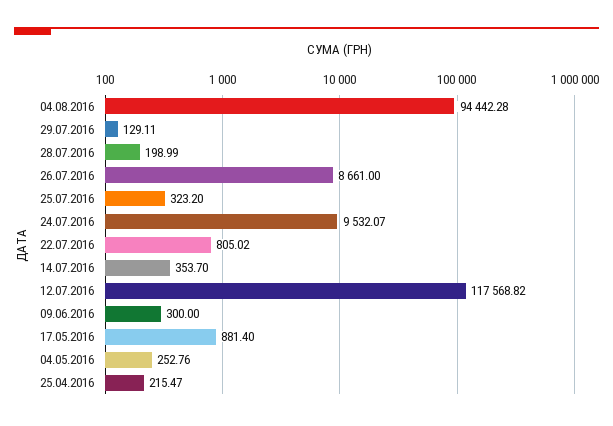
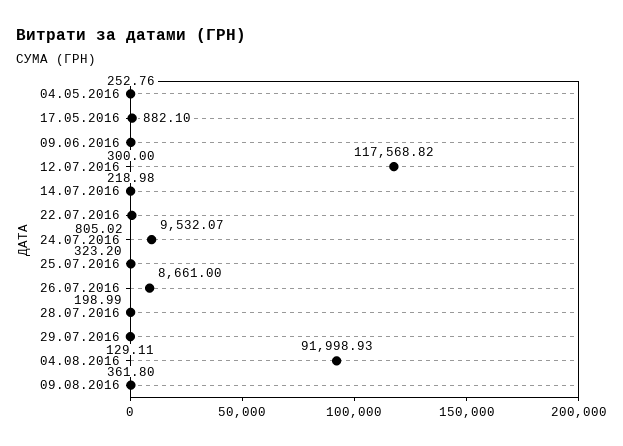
04.08.2016: 94442.28 -> 91998.93
14.07.2016: 353.7 -> 218.98
17.05.2016: 881.4 -> 882.1
25.04.2016: 215.47 -> none
09.08.2016: none -> 361.8

